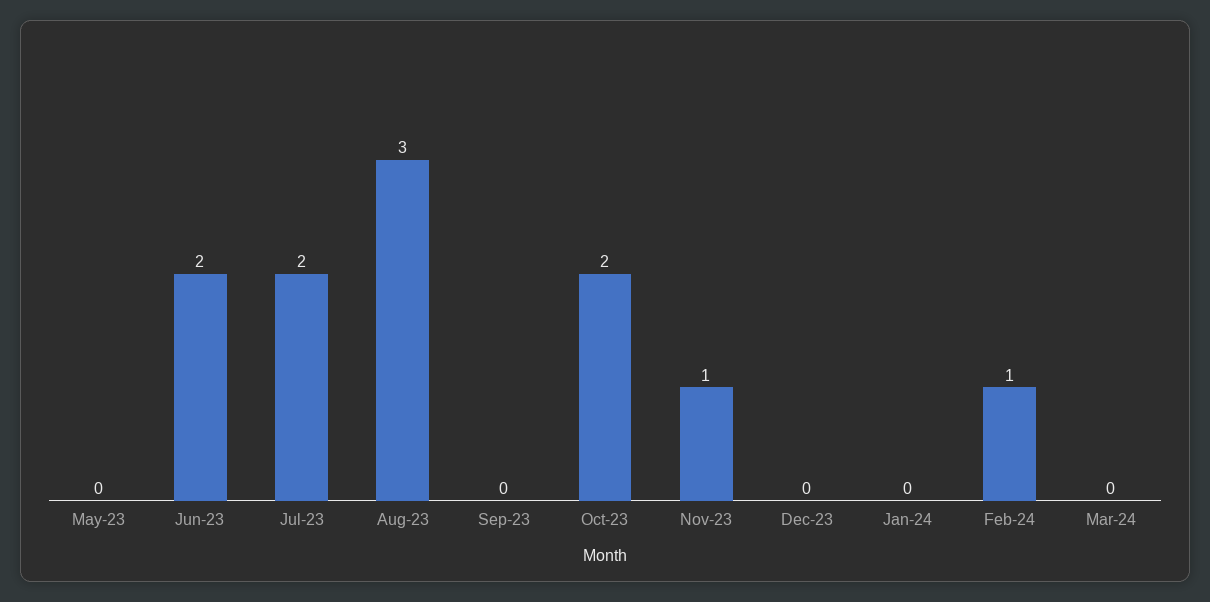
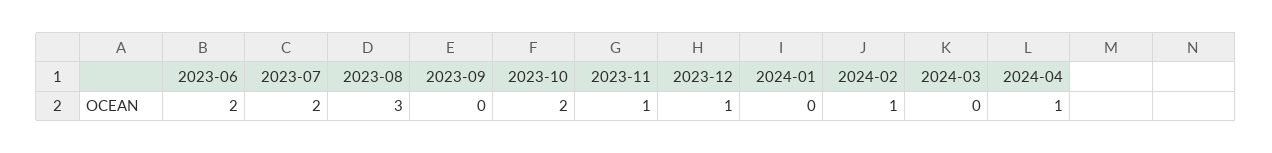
May-23: 0 -> none
Dec-23: 0 -> 1
2024-04: none -> 1

